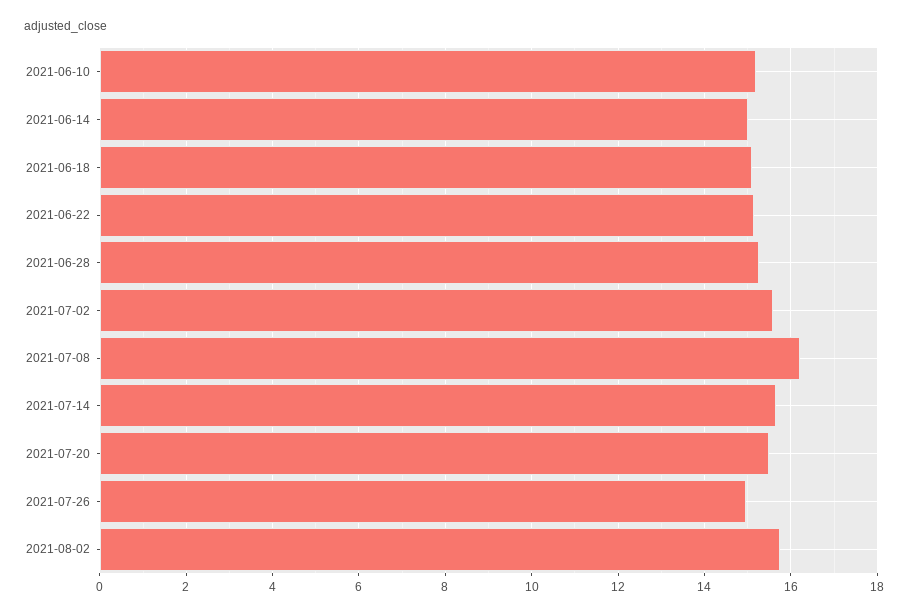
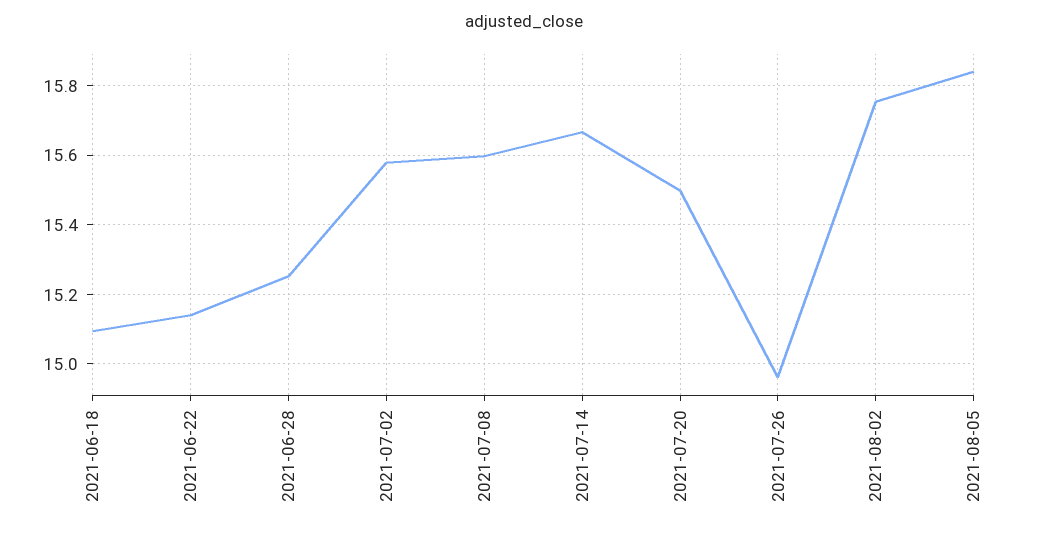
2021-06-10: 15.2 -> none
2021-06-14: 15 -> none
2021-07-08: 16.2 -> 15.6
2021-08-05: none -> 15.84

